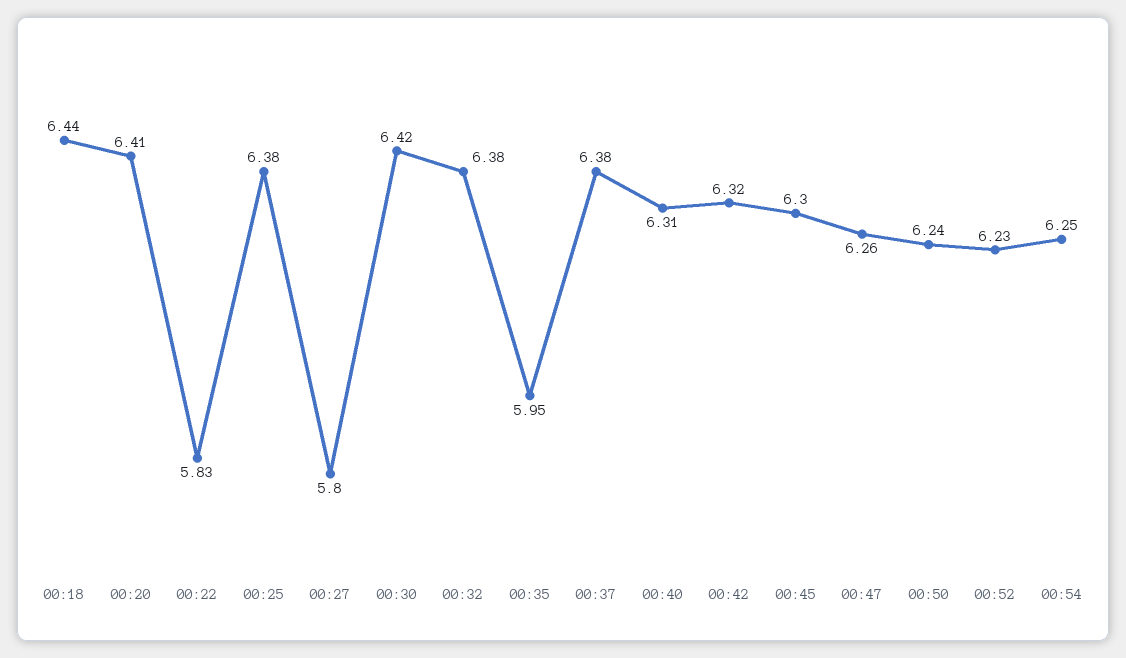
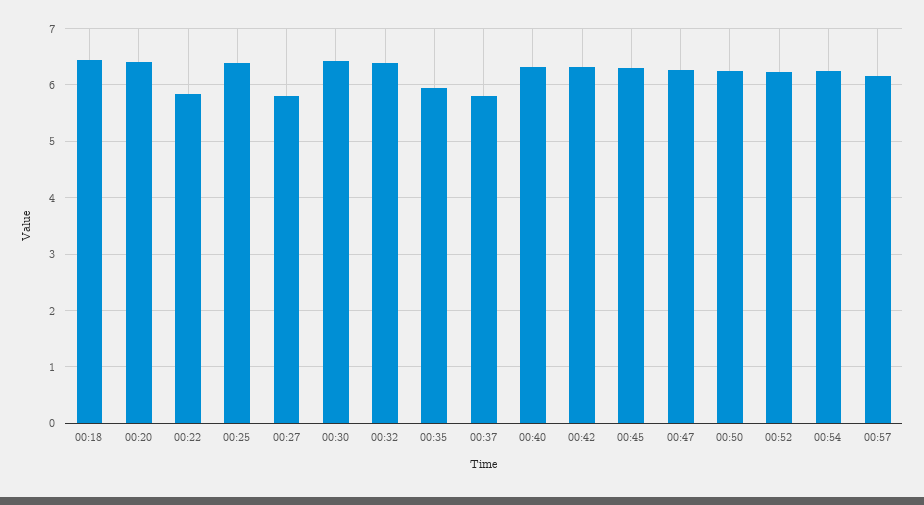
00:37: 6.38 -> 5.8
00:57: none -> 6.2

